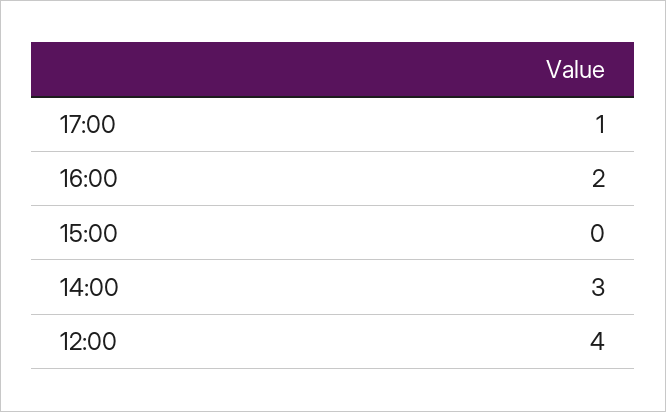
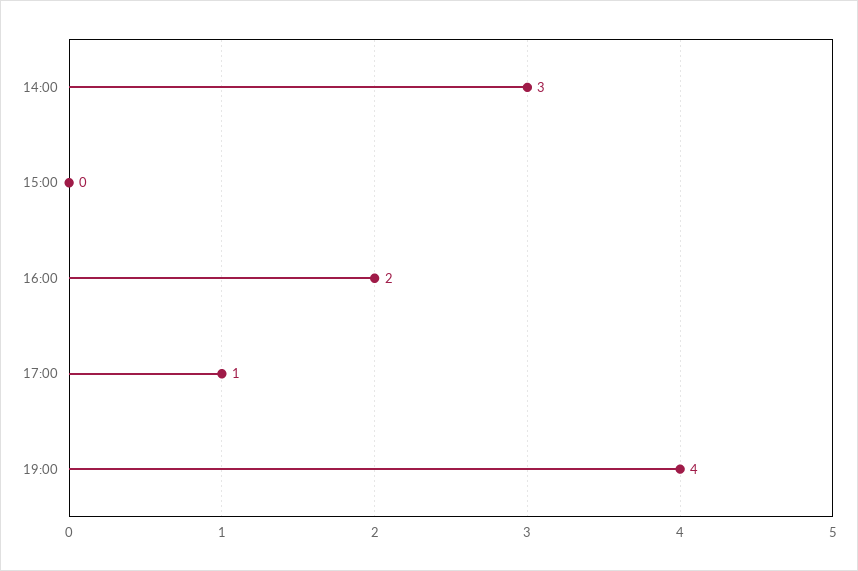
12:00: 4 -> none
19:00: none -> 4

